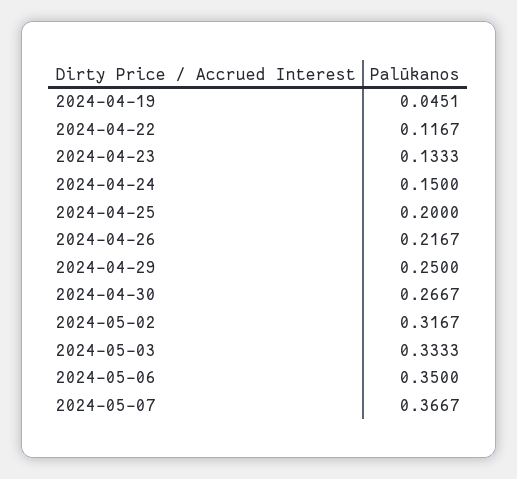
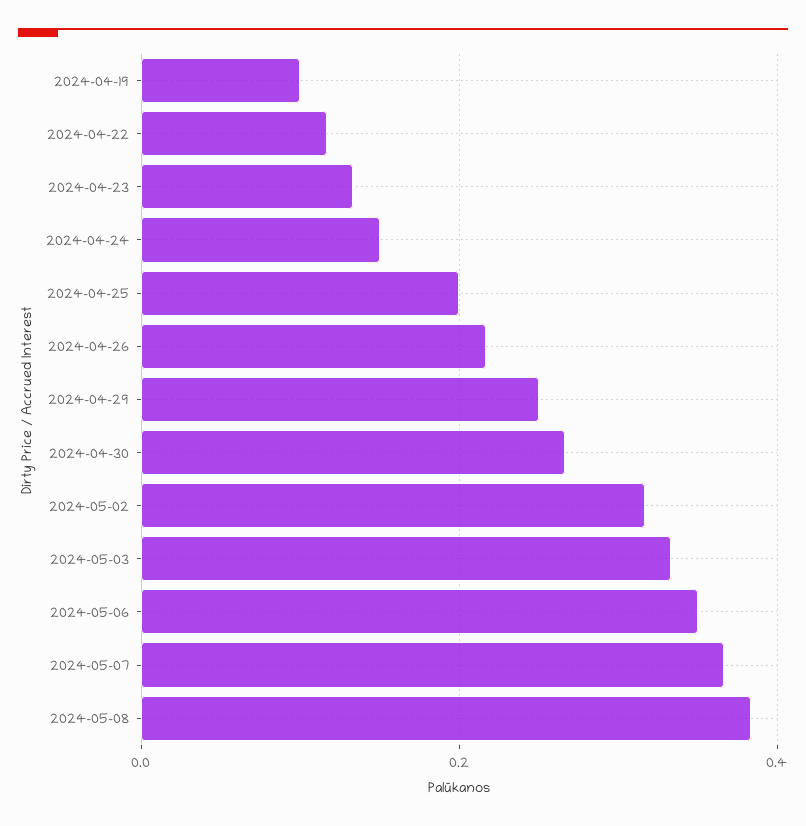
2024-04-19: 0.0451 -> 0.1
2024-05-08: none -> 0.38

